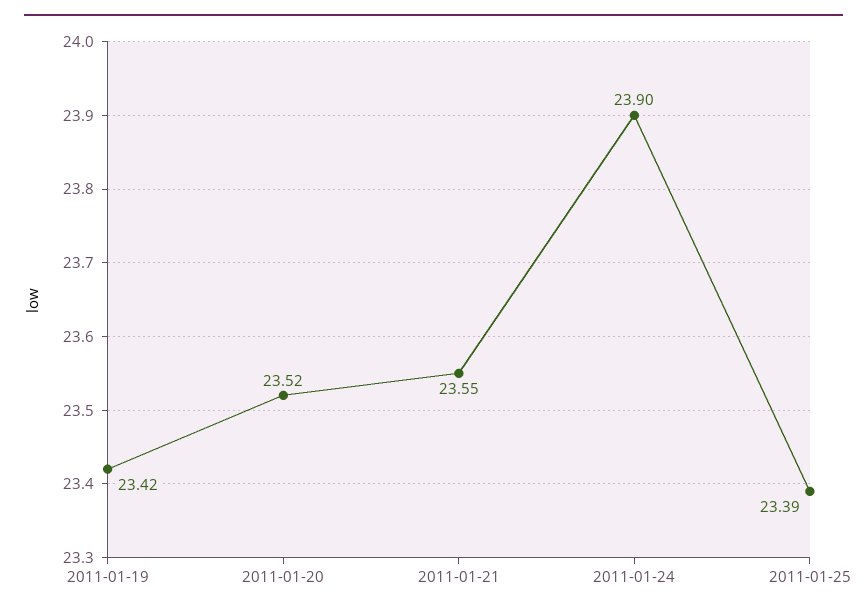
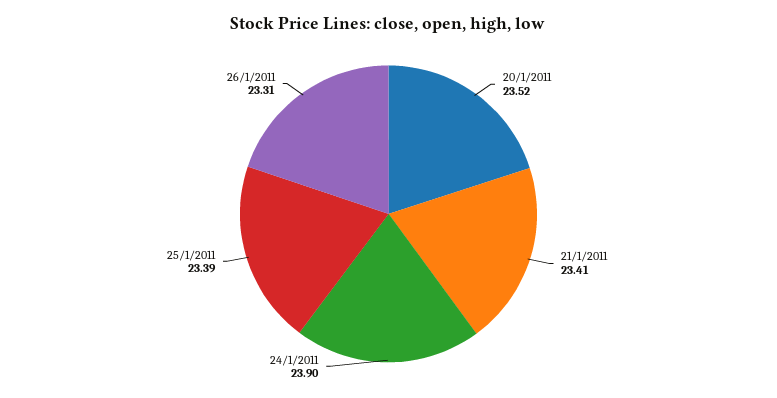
2011-01-19: 23.42 -> none
2011-01-21: 23.55 -> 23.41
26/1/2011: none -> 23.31

